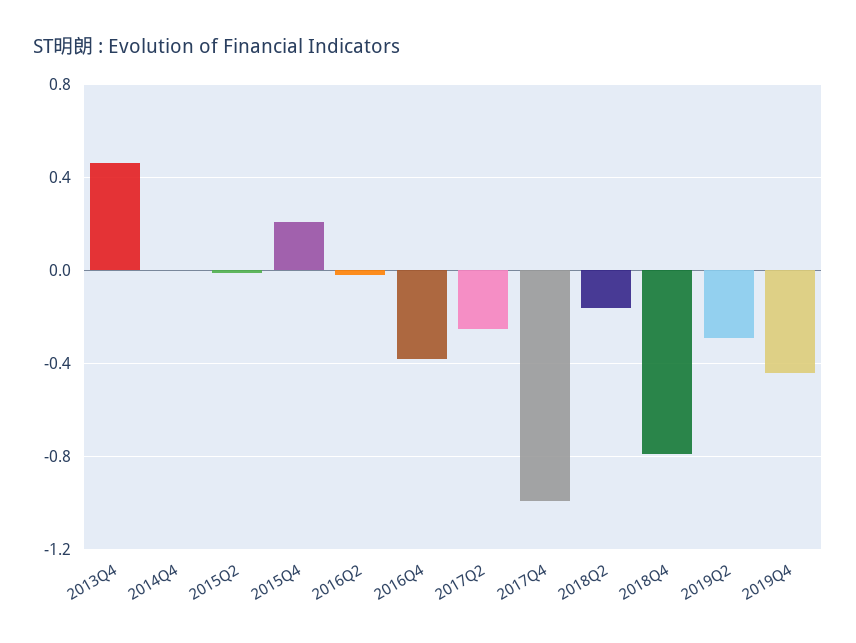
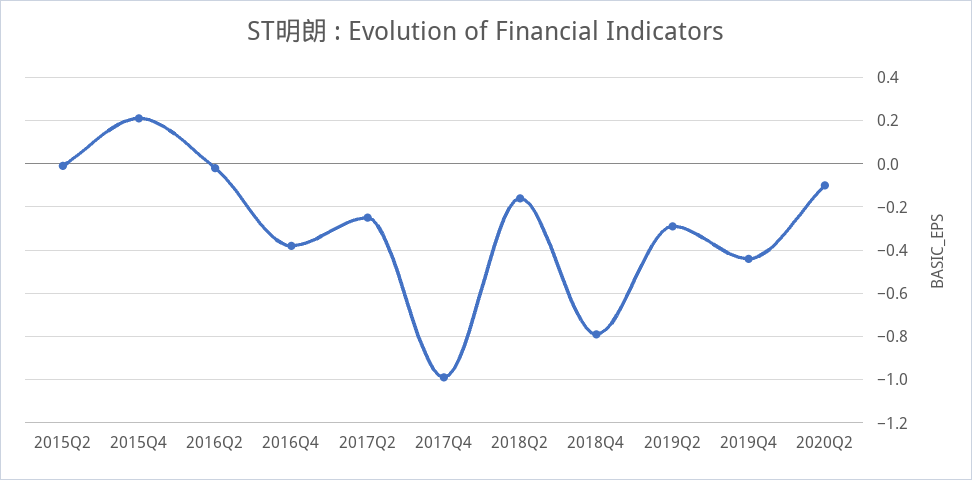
2013Q4: 0.45 -> none
2014Q4: 0 -> none
2020Q2: none -> -0.1

